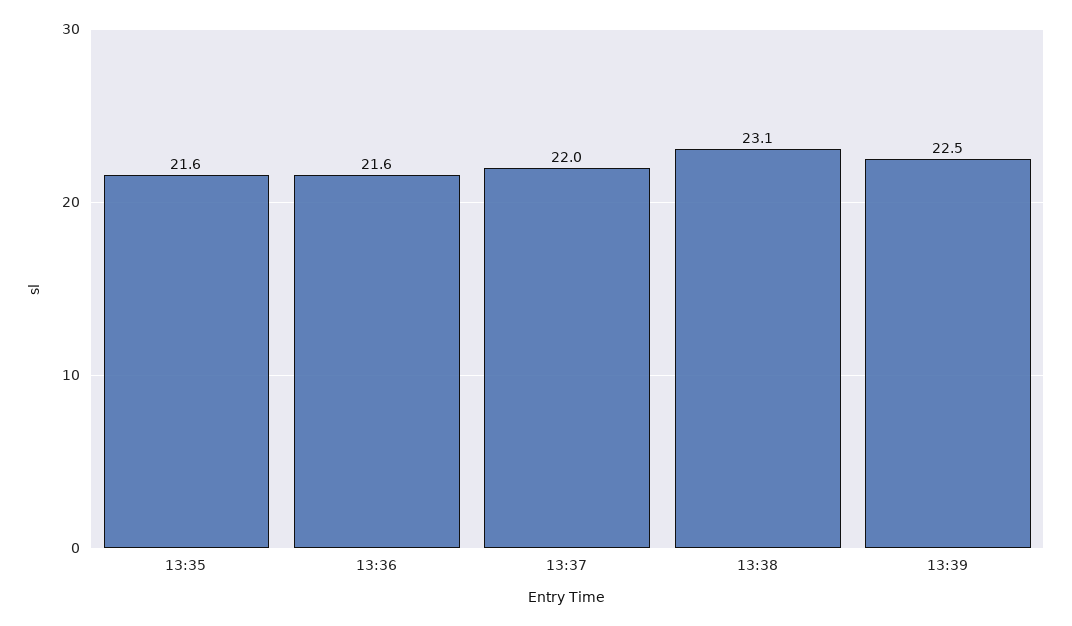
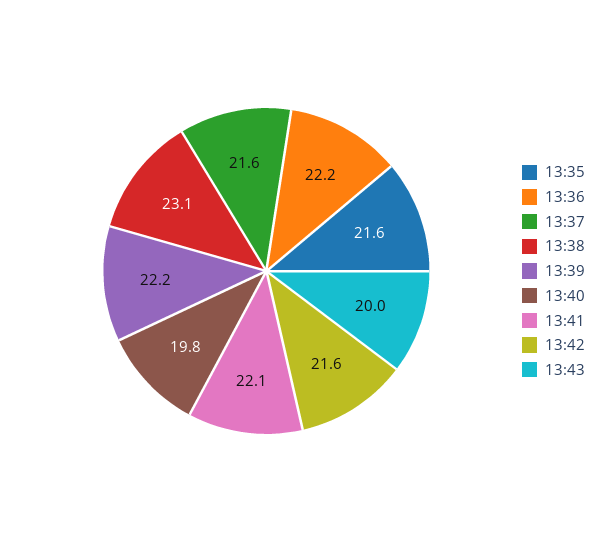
13:36: 21.6 -> 22.2
13:37: 22 -> 21.6
13:39: 22.5 -> 22.2
13:40: none -> 19.8
13:41: none -> 22.1
13:42: none -> 21.6
13:43: none -> 20

